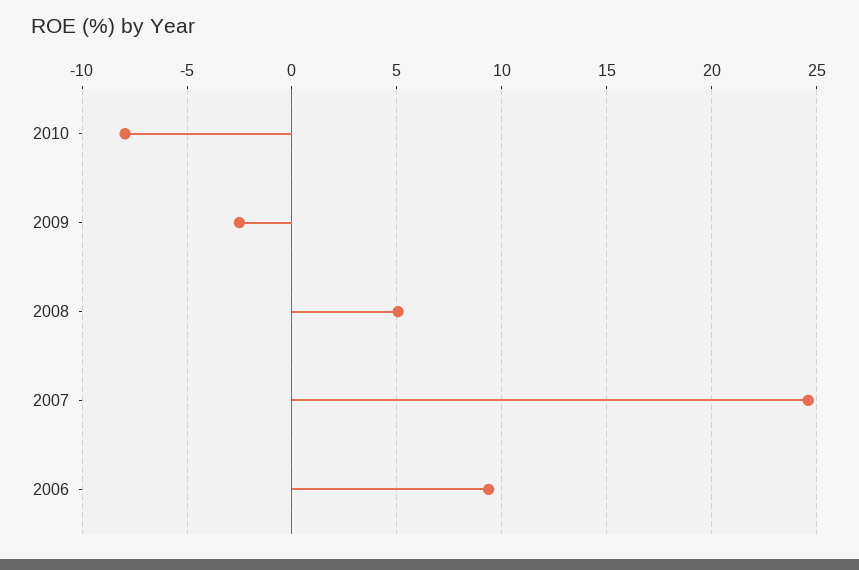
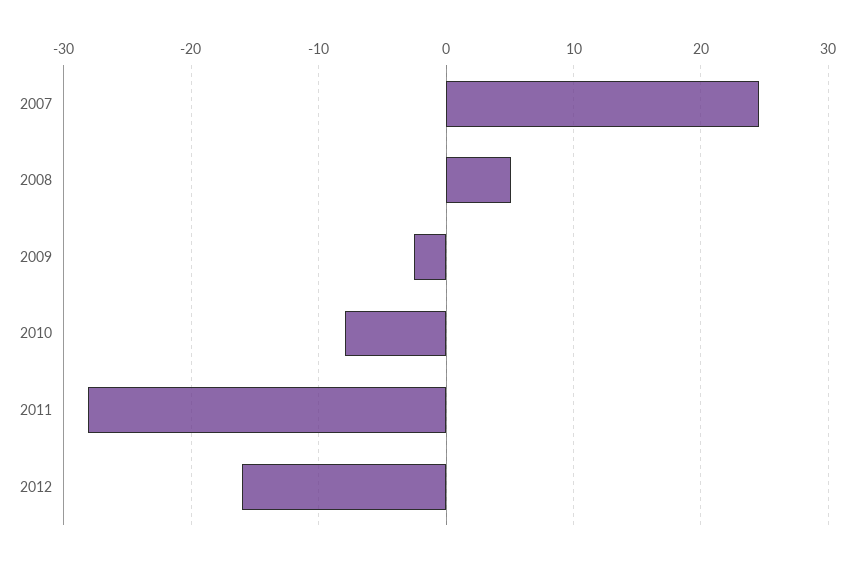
2006: 9.5 -> none
2011: none -> -28
2012: none -> -16

